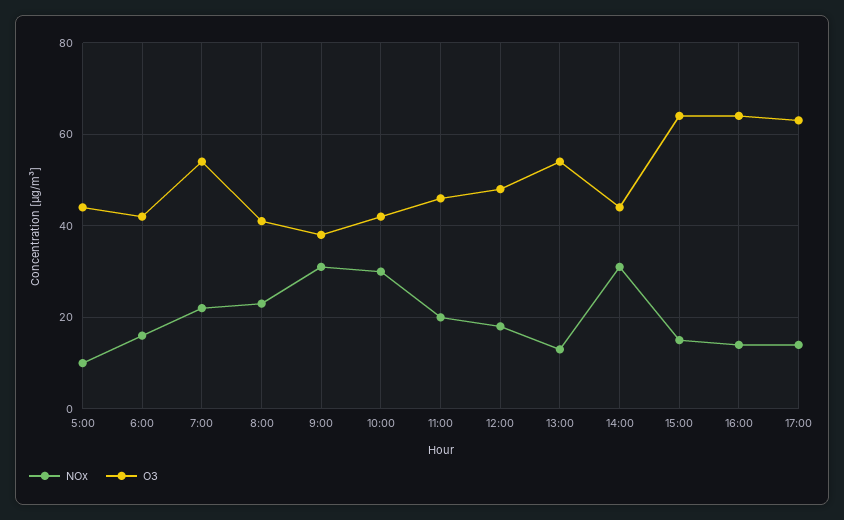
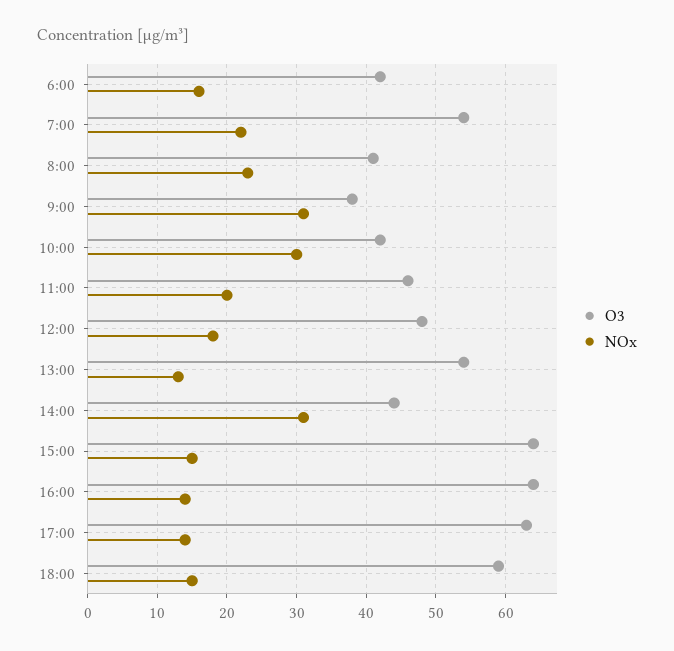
NOx, 5:00: 10 -> none
O3, 5:00: 45 -> none
O3, 18:00: none -> 59
NOx, 18:00: none -> 15

